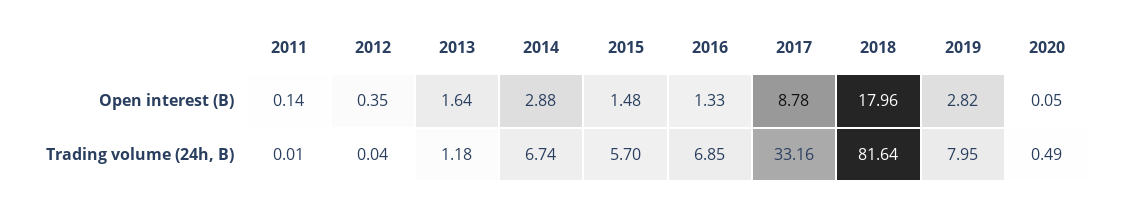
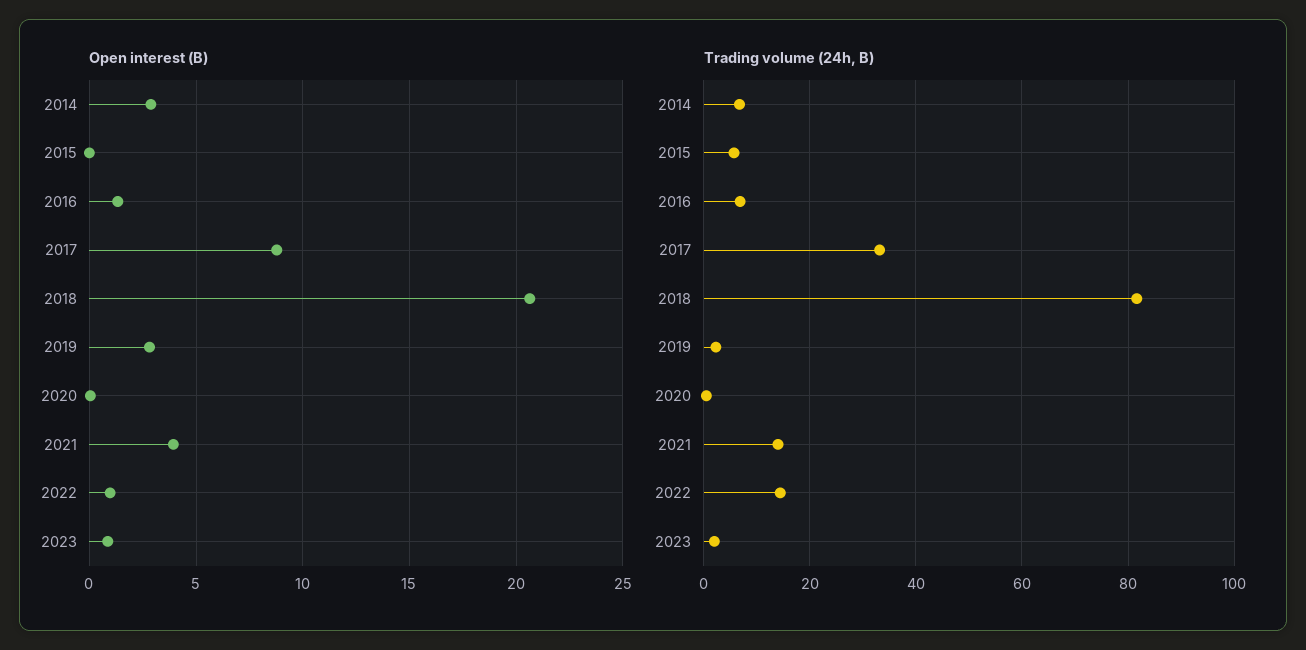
Open interest (B), 2011: 0.14 -> none
Open interest (B), 2012: 0.35 -> none
Open interest (B), 2013: 1.64 -> none
Open interest (B), 2015: 1.48 -> 0
Open interest (B), 2018: 17.96 -> 20.5
Trading volume (24h, B), 2011: 0.01 -> none
Trading volume (24h, B), 2012: 0.04 -> none
Trading volume (24h, B), 2013: 1.18 -> none
Trading volume (24h, B), 2019: 7.95 -> 2
Open interest (B), 2021: none -> 4
Open interest (B), 2022: none -> 1
Open interest (B), 2023: none -> 1
Trading volume (24h, B), 2021: none -> 14
Trading volume (24h, B), 2022: none -> 14
Trading volume (24h, B), 2023: none -> 2

